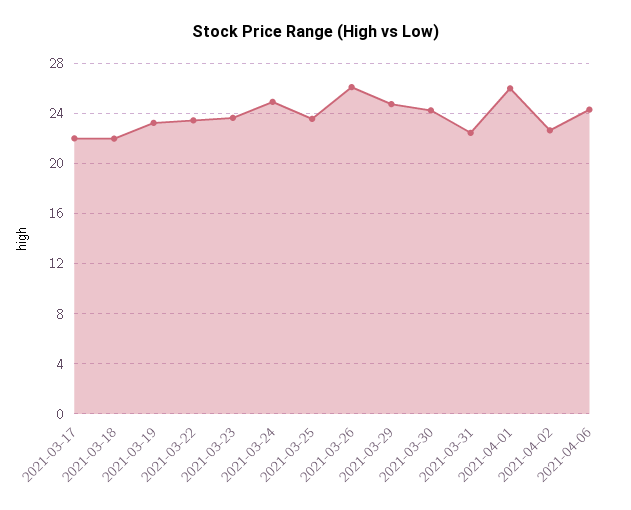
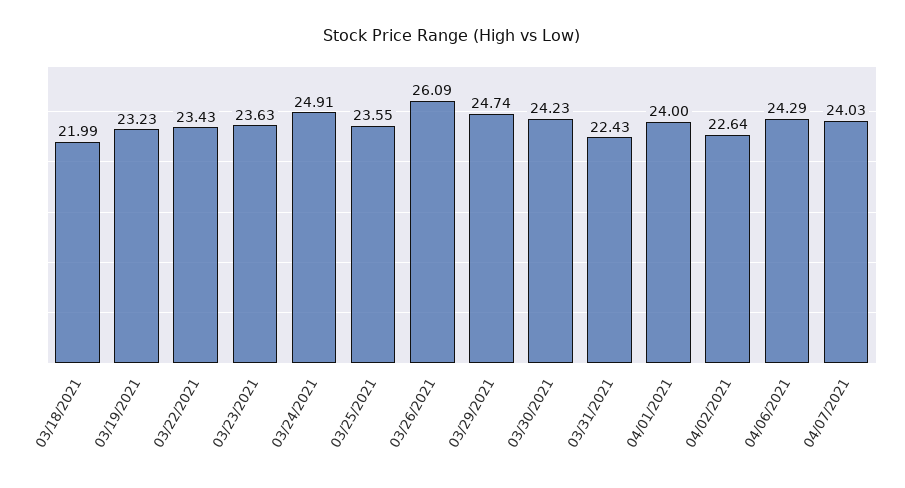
2021-03-17: 22 -> none
2021-04-01: 26 -> 24
04/07/2021: none -> 24.03

